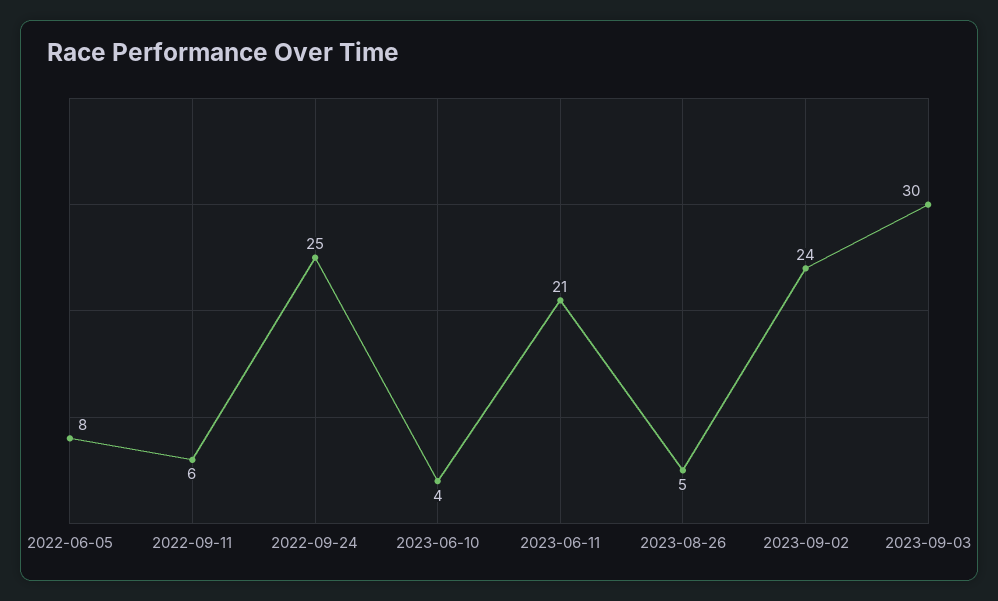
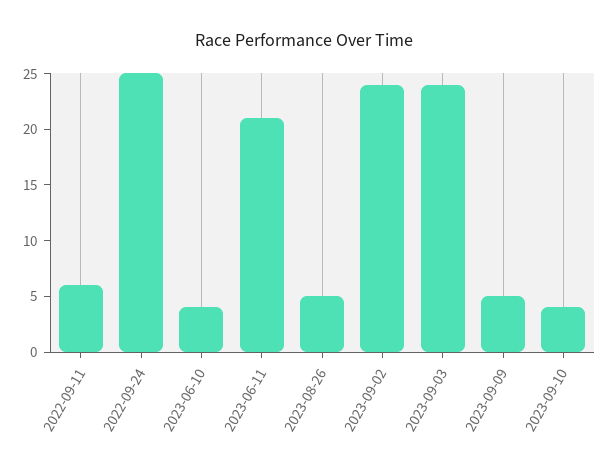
2022-06-05: 8 -> none
2023-09-03: 30 -> 24
2023-09-09: none -> 5
2023-09-10: none -> 4

